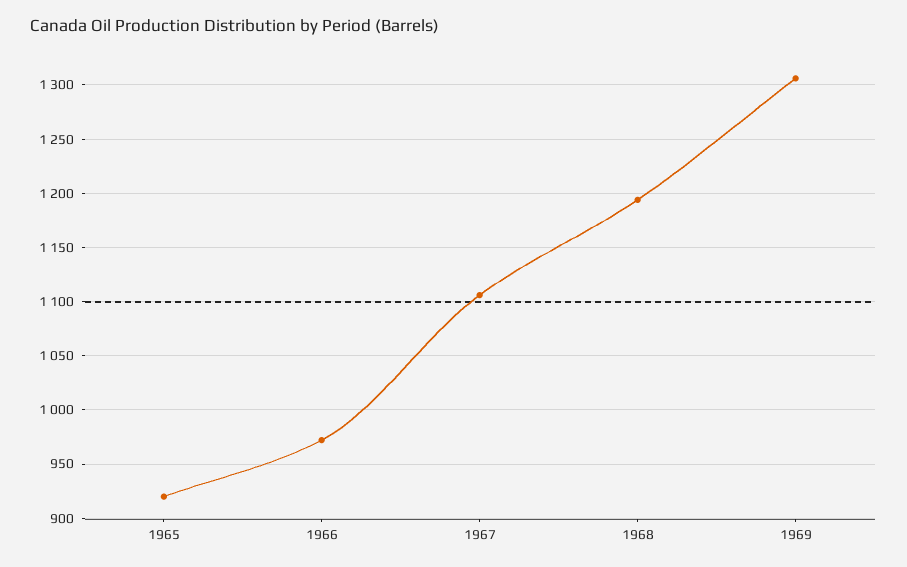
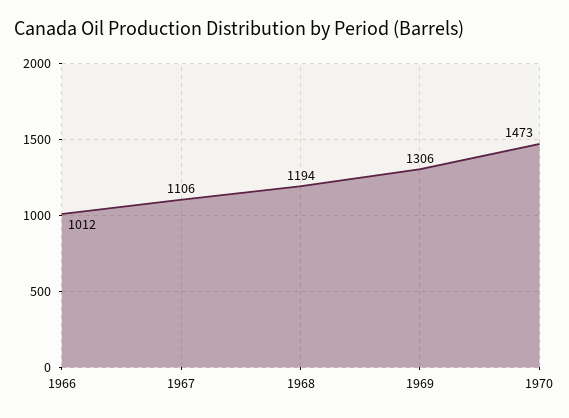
1965: 920 -> none
1966: 970 -> 1012
1970: none -> 1473

